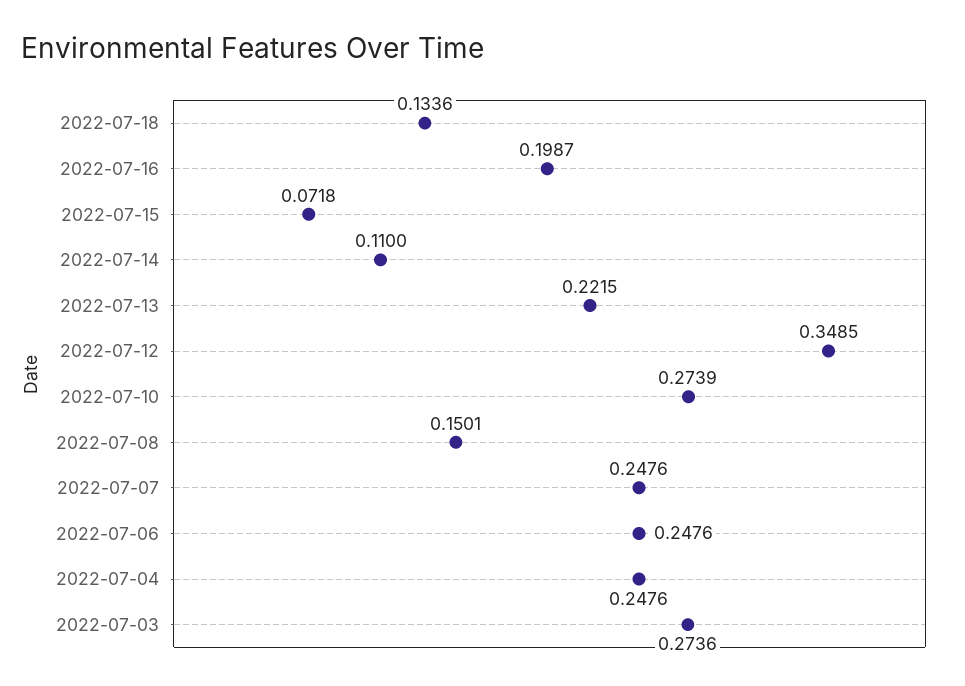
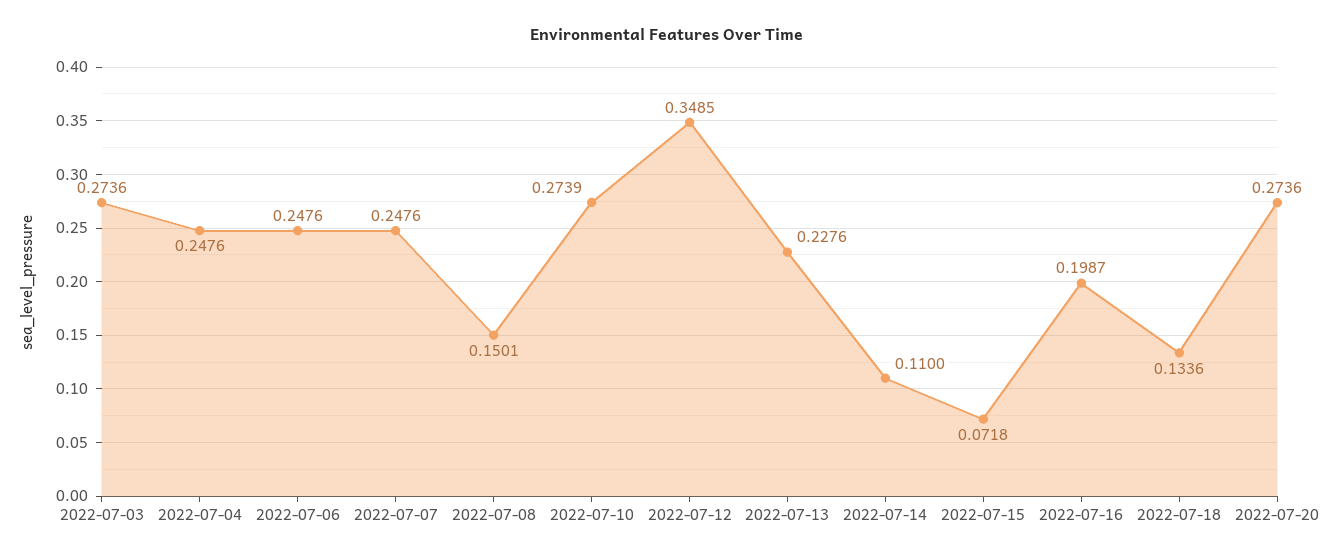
2022-07-13: 0.2215 -> 0.2276
2022-07-20: none -> 0.2736

